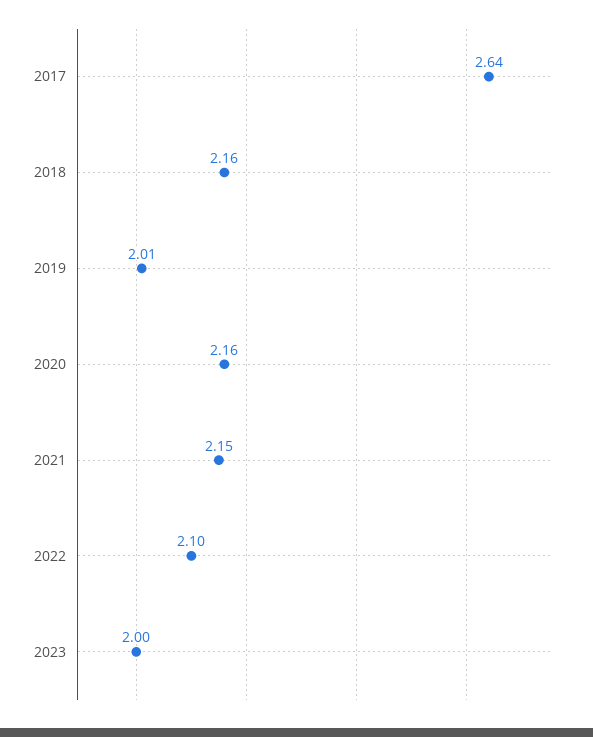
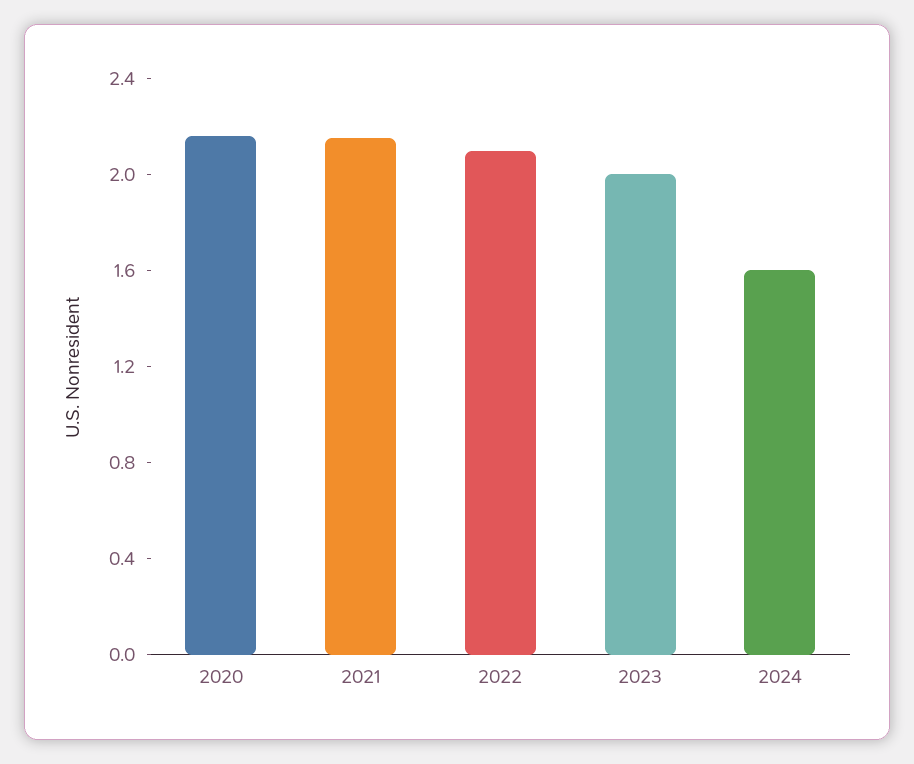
2017: 2.64 -> none
2018: 2.16 -> none
2019: 2.01 -> none
2024: none -> 1.6

